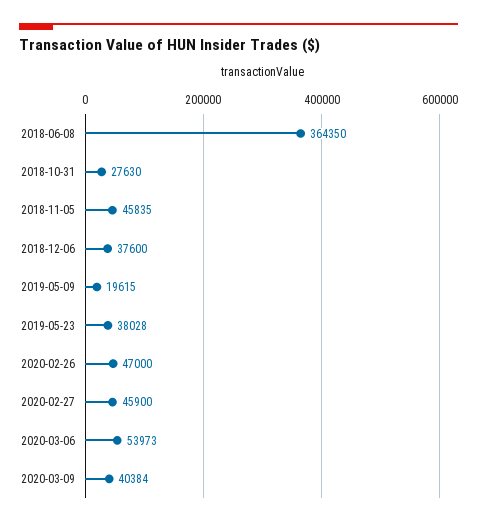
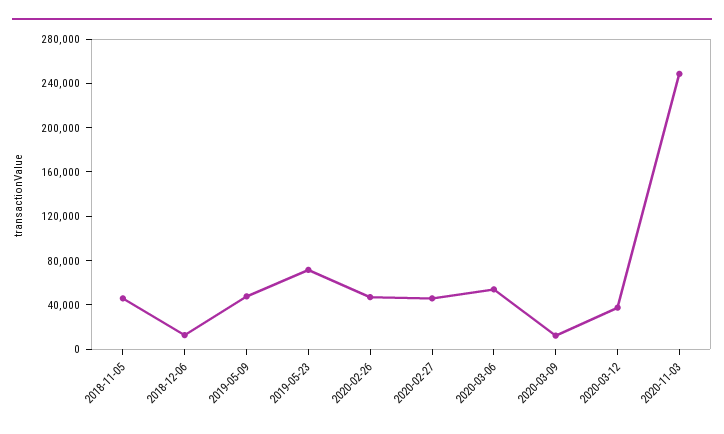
2018-06-08: 364350 -> none
2018-10-31: 27630 -> none
2018-12-06: 37600 -> 10000
2019-05-09: 19615 -> 50000
2019-05-23: 38028 -> 70000
2020-03-09: 40384 -> 10000
2020-03-12: none -> 40000
2020-11-03: none -> 250000

